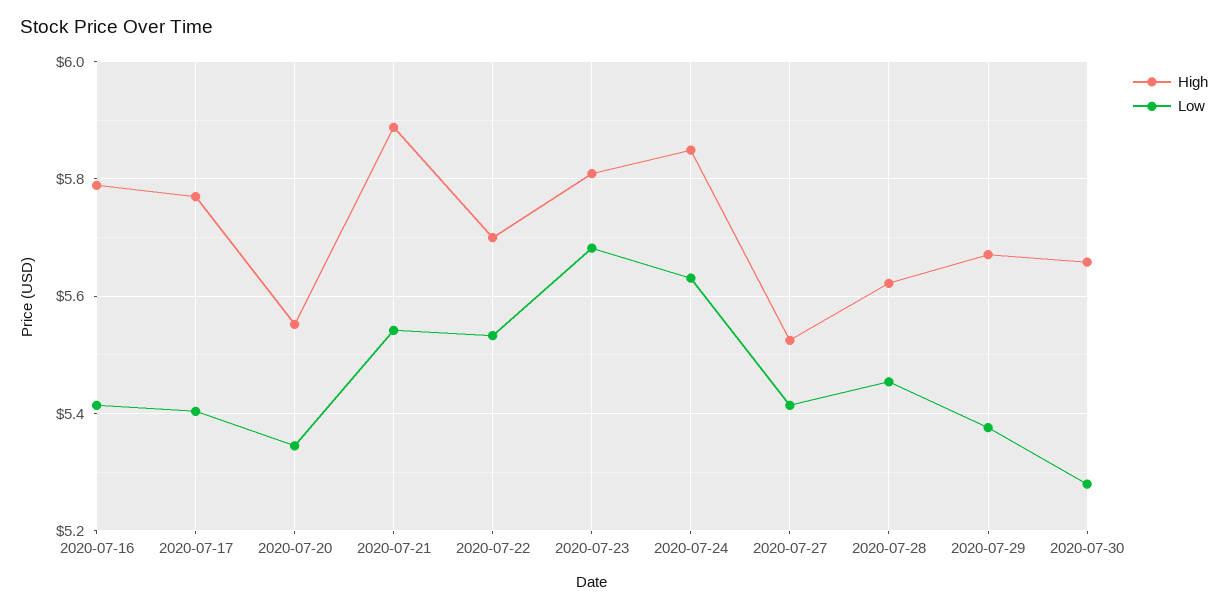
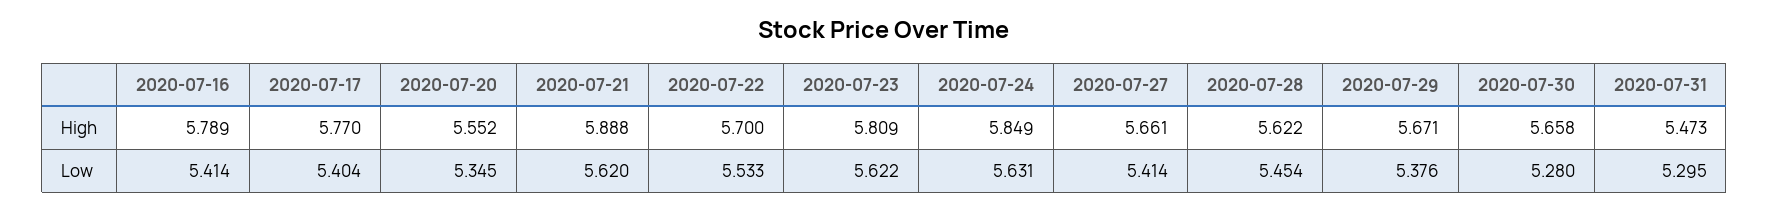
Low, 2020-07-21: 5.54 -> 5.62
Low, 2020-07-23: 5.68 -> 5.622
High, 2020-07-27: 5.52 -> 5.661
High, 2020-07-31: none -> 5.473
Low, 2020-07-31: none -> 5.295

